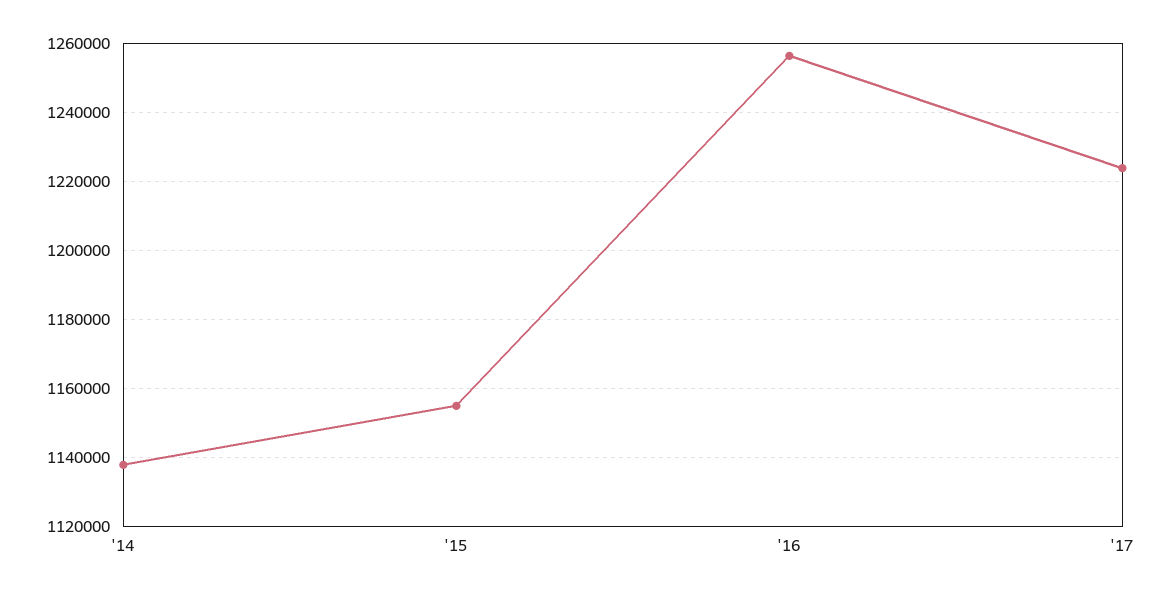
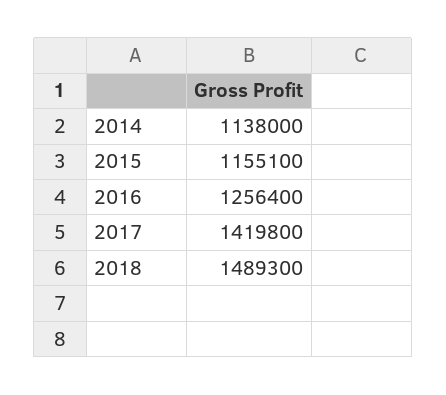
'17: 1224000 -> 1419800
2018: none -> 1489300

